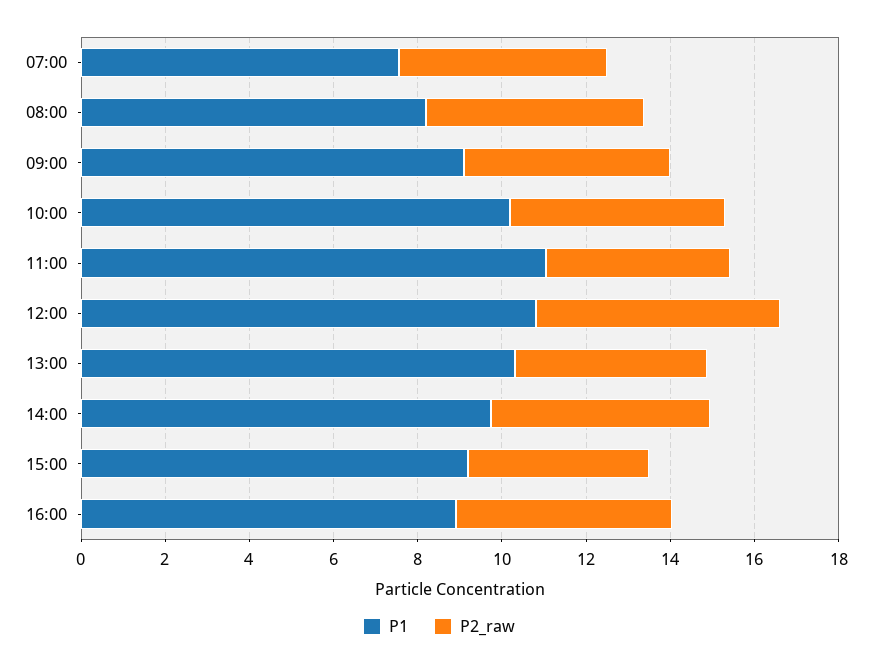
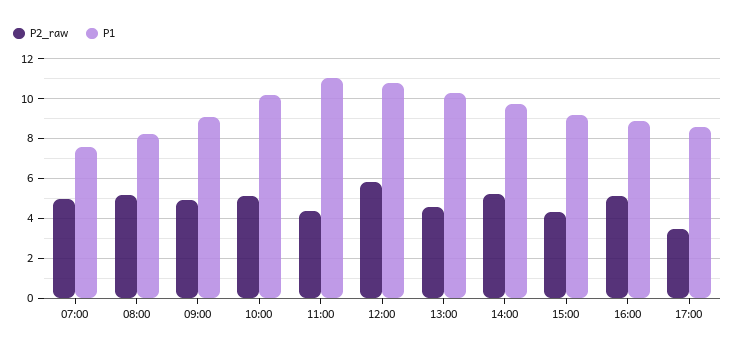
P2_raw, 17:00: none -> 3.5
P1, 17:00: none -> 8.5

